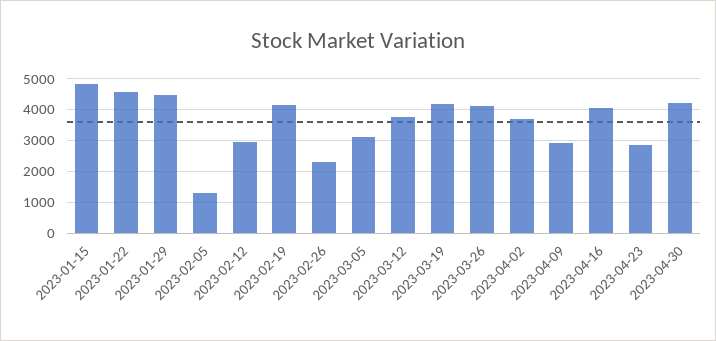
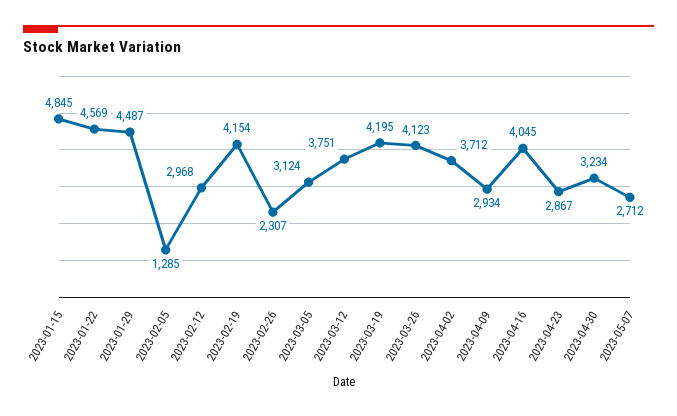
2023-04-30: 4200 -> 3234
2023-05-07: none -> 2712

